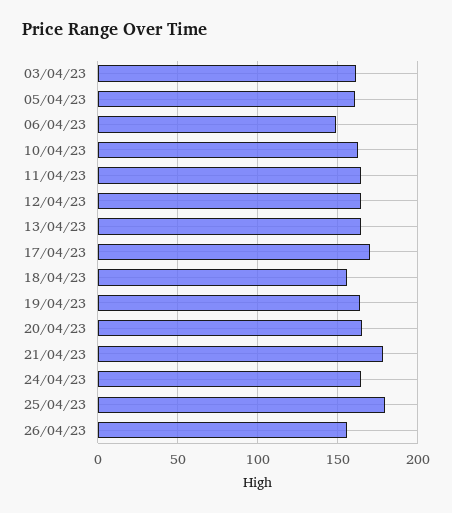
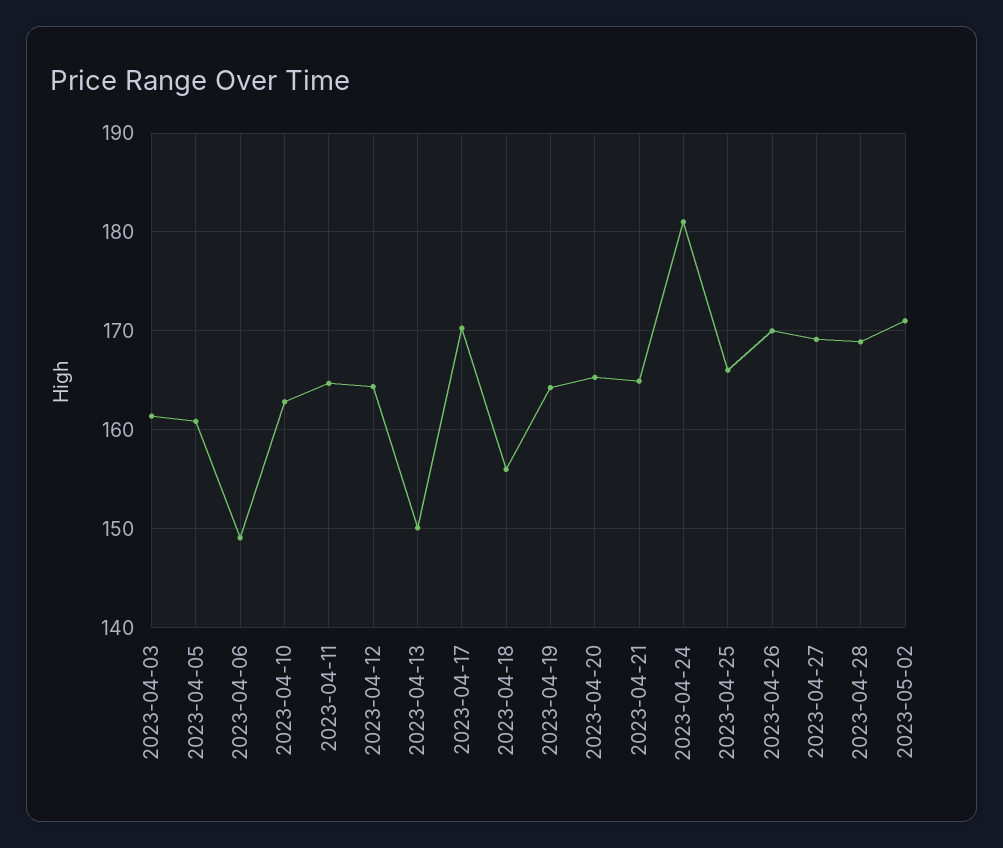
13/04/23: 165 -> 150
21/04/23: 180 -> 165
24/04/23: 165 -> 181
25/04/23: 180 -> 166
26/04/23: 155 -> 170
2023-04-27: none -> 169
2023-04-28: none -> 169
2023-05-02: none -> 171

